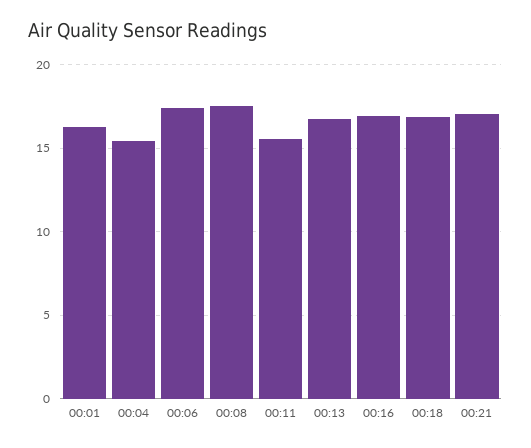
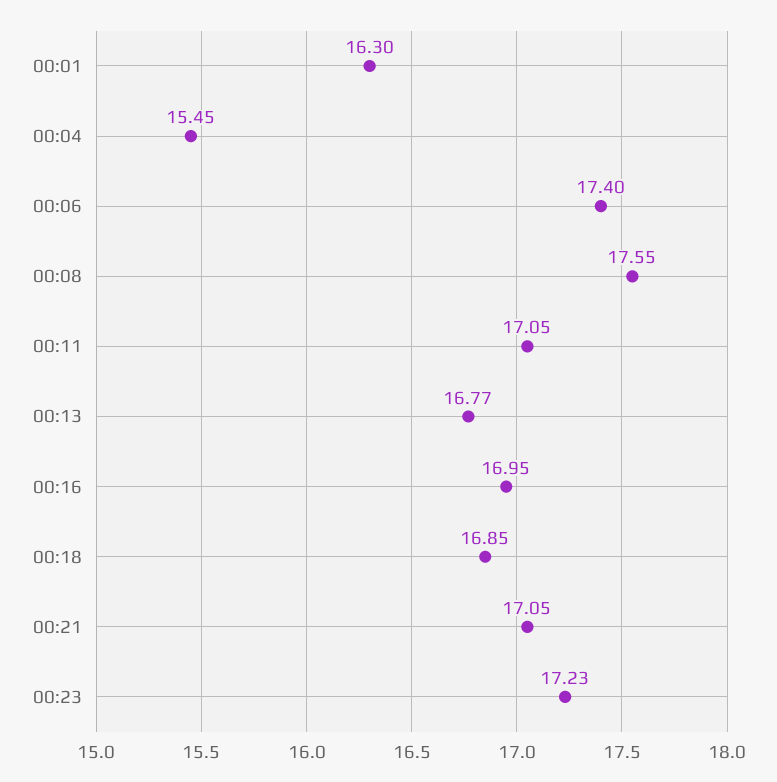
00:11: 15.5 -> 17.05
00:23: none -> 17.23

